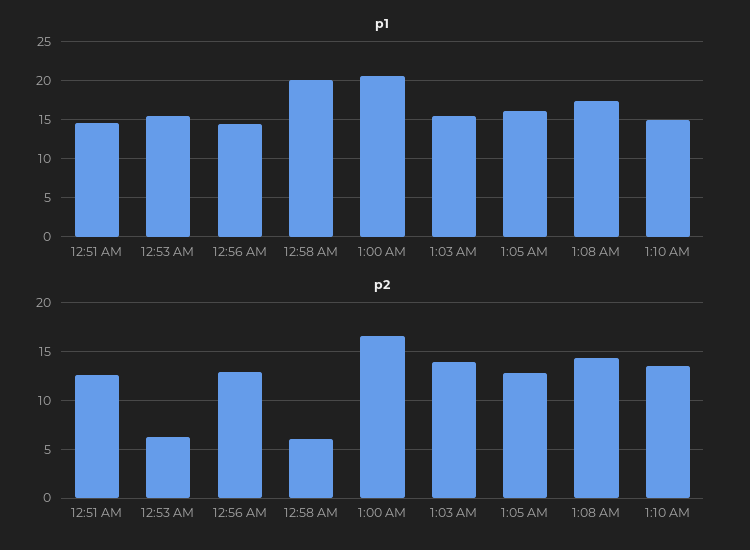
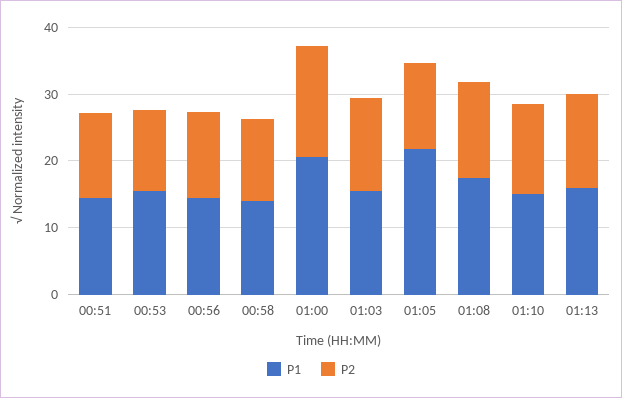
p1, 12:58 AM: 20 -> 14
p1, 1:05 AM: 16 -> 22
p2, 12:53 AM: 6 -> 12
p2, 12:58 AM: 6 -> 12
p1, 01:13: none -> 16
p2, 01:13: none -> 14

